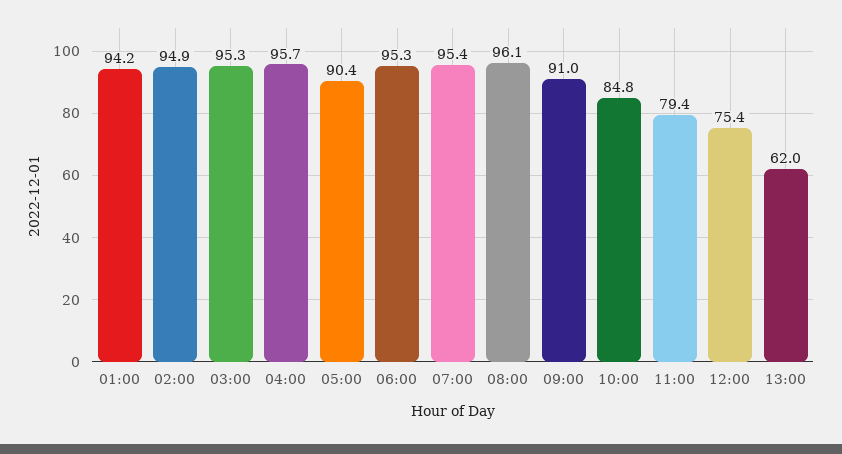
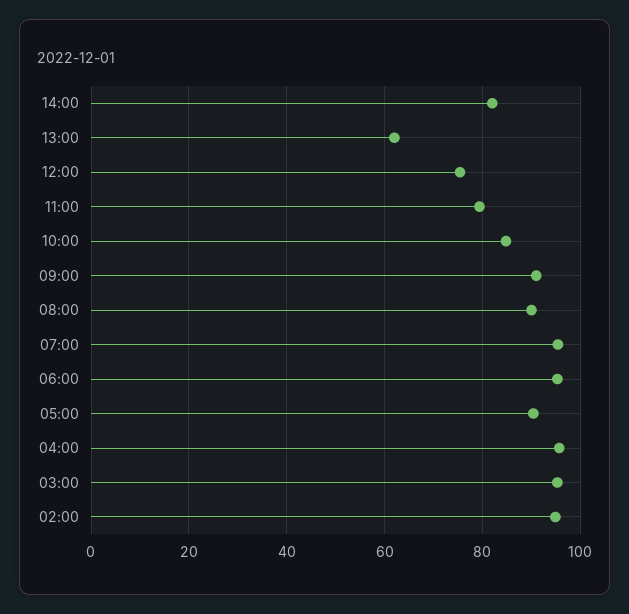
01:00: 94.2 -> none
08:00: 96.1 -> 90
14:00: none -> 82

